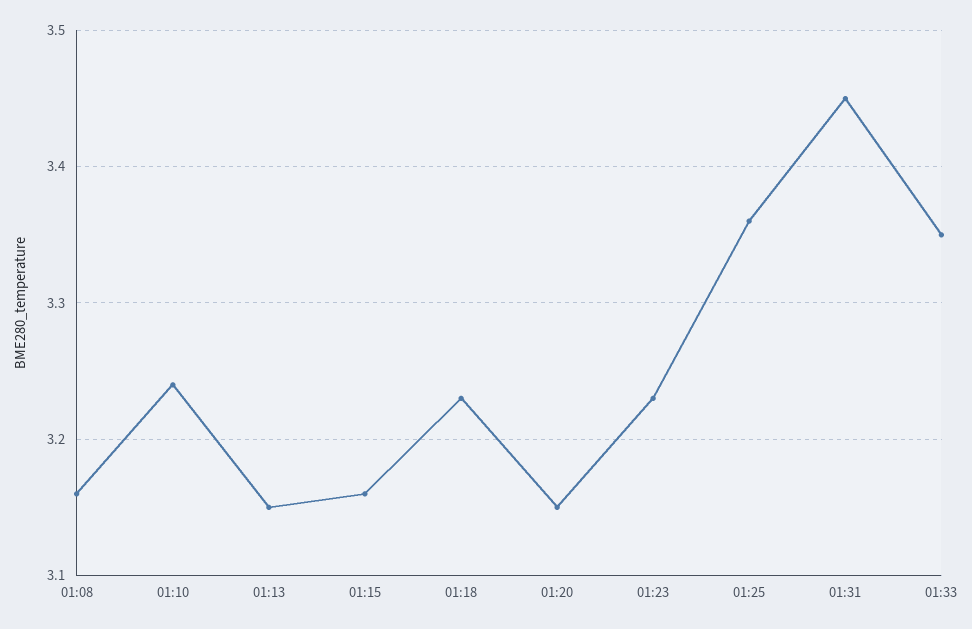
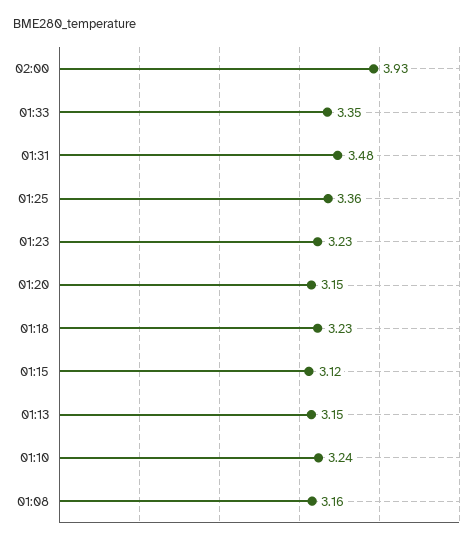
01:15: 3.16 -> 3.12
01:31: 3.45 -> 3.48
02:00: none -> 3.93

